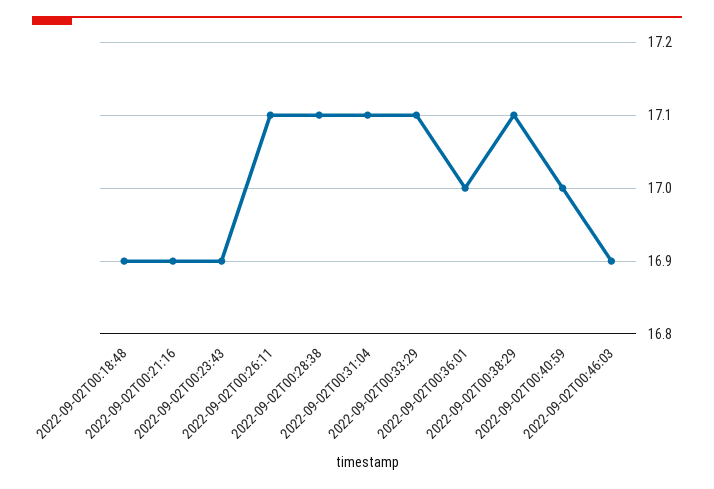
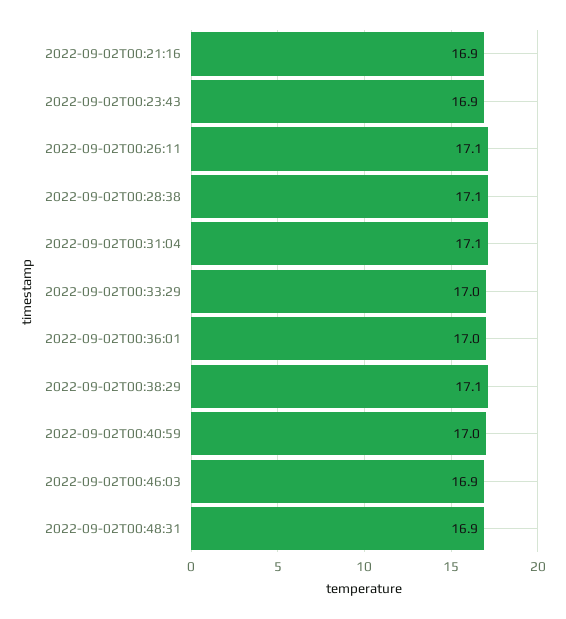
2022-09-02T00:18:48: 16.9 -> none
2022-09-02T00:33:29: 17.1 -> 17
2022-09-02T00:48:31: none -> 16.9

